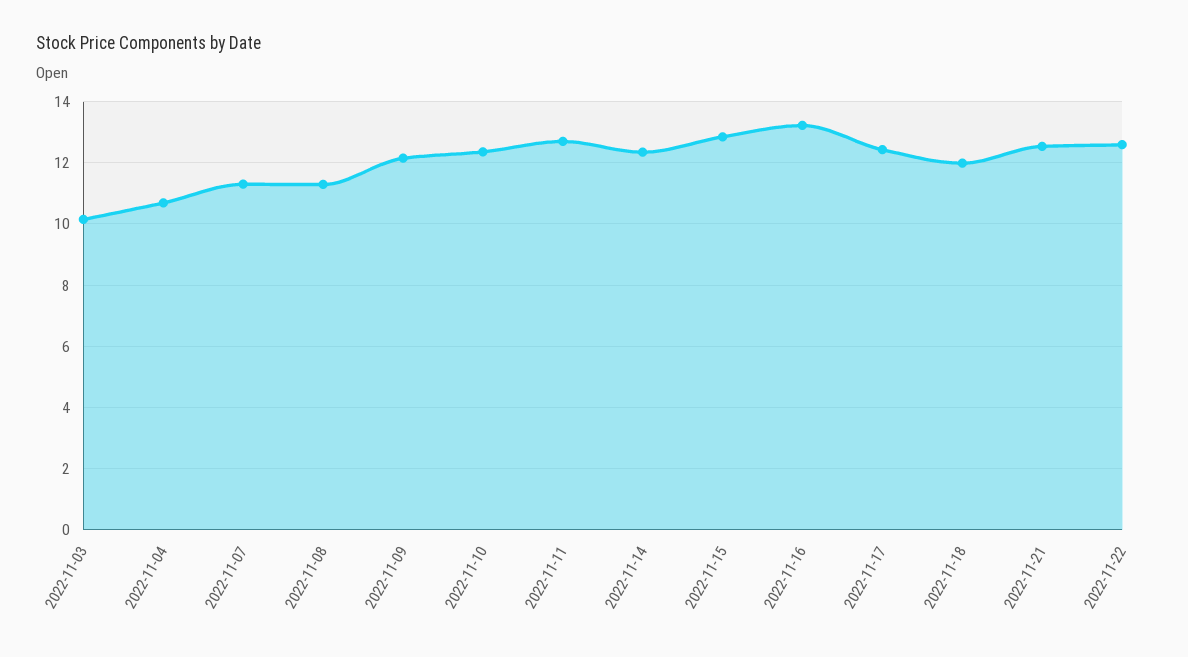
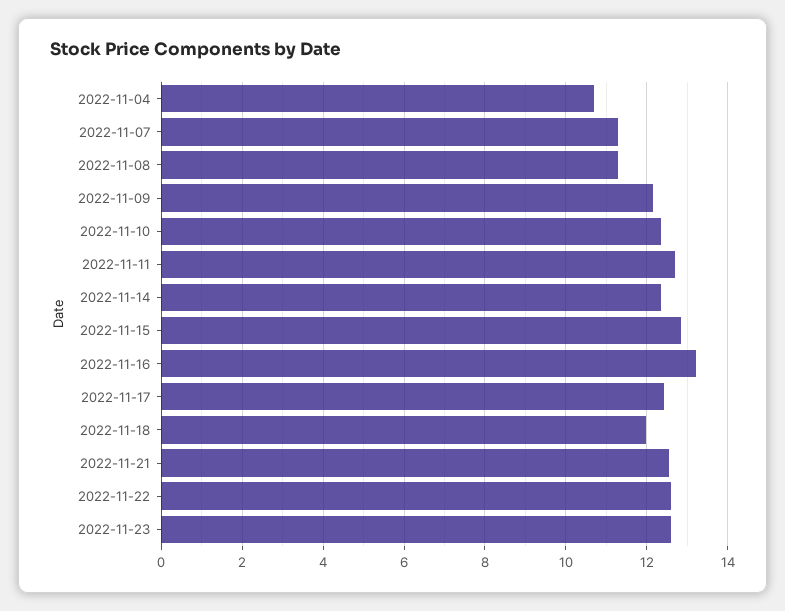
2022-11-03: 10.2 -> none
2022-11-23: none -> 12.6

